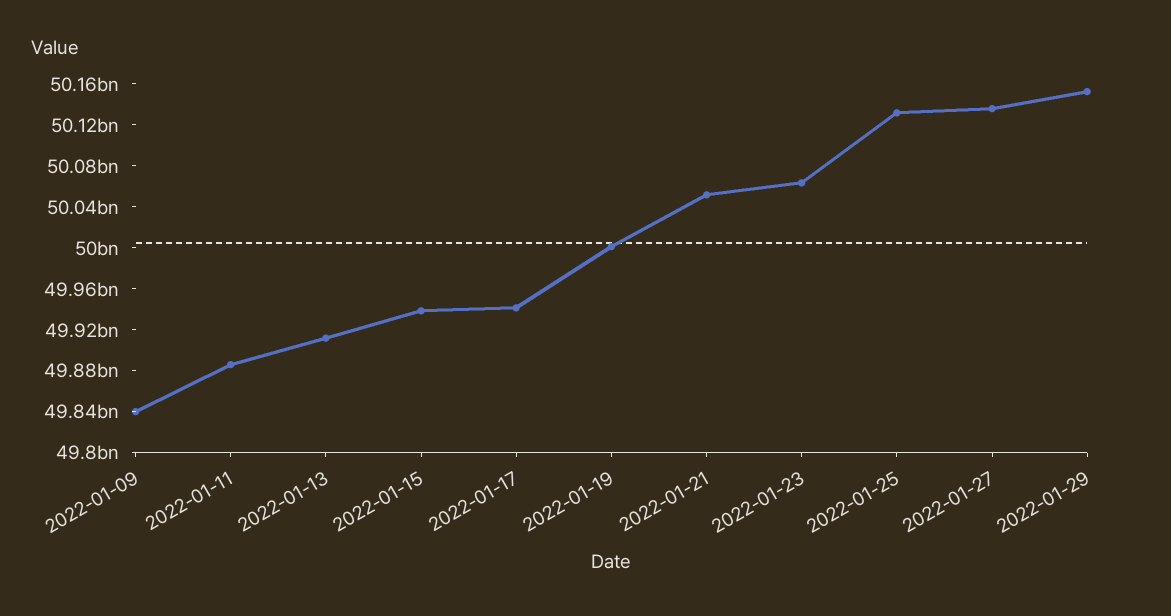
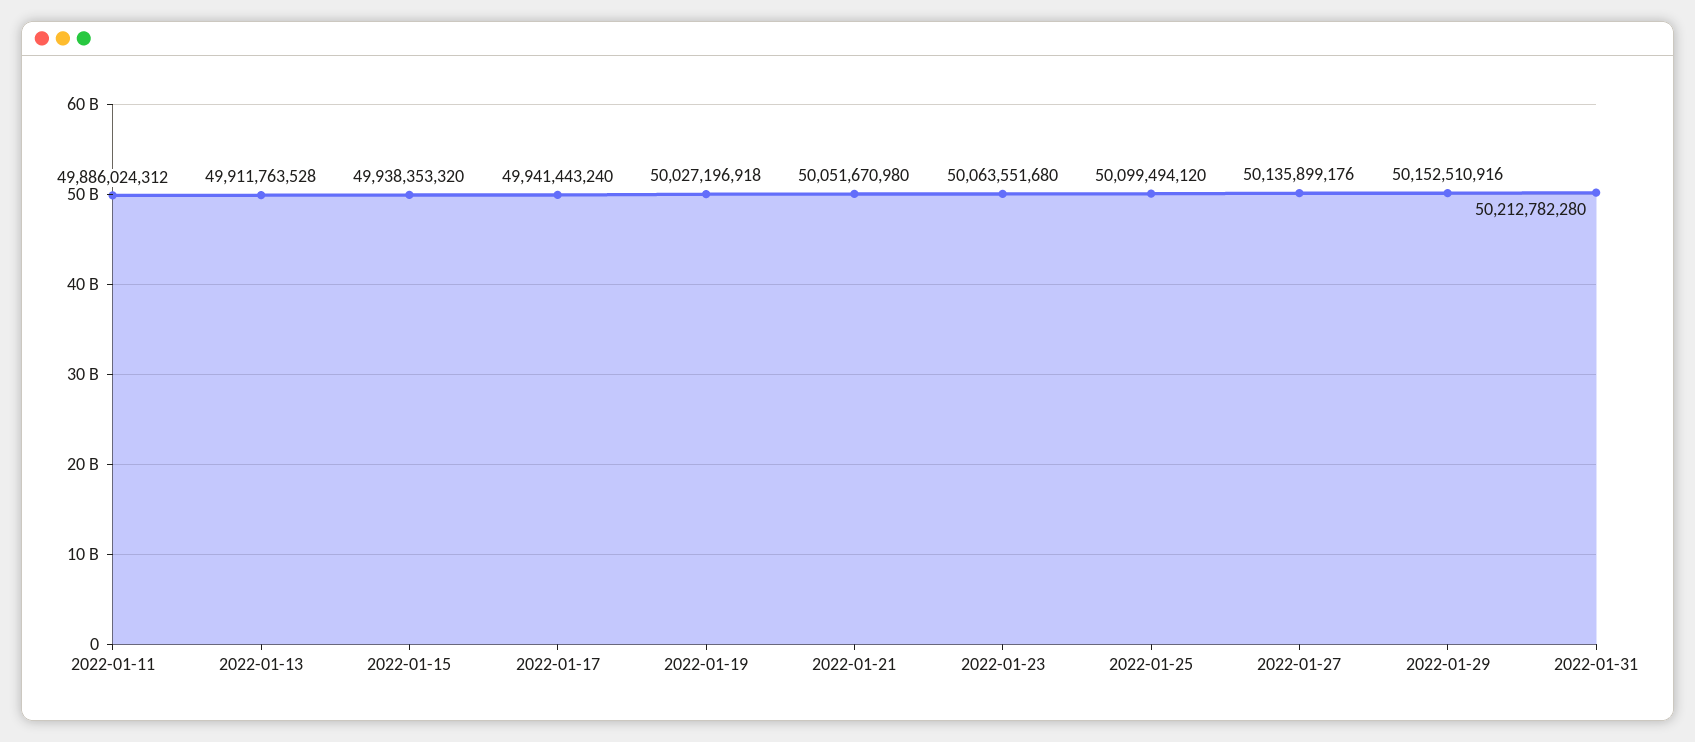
2022-01-09: 49840000000 -> none
2022-01-19: 50000000000 -> 50027196918
2022-01-25: 50130000000 -> 50099494120
2022-01-31: none -> 50212782280

